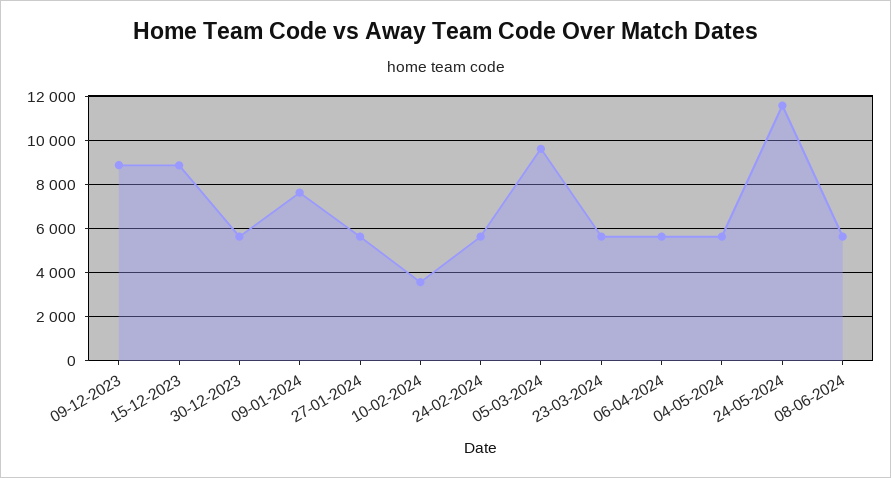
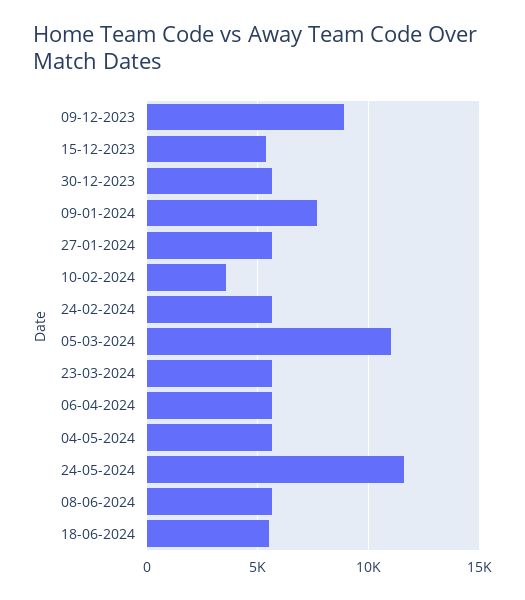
15-12-2023: 9000 -> 5500
05-03-2024: 9500 -> 11000
18-06-2024: none -> 5500

